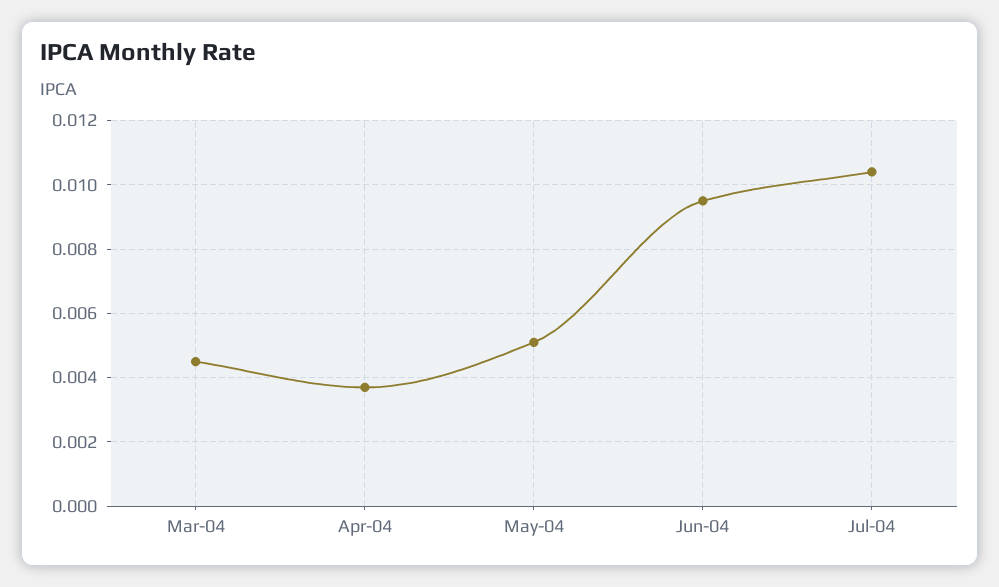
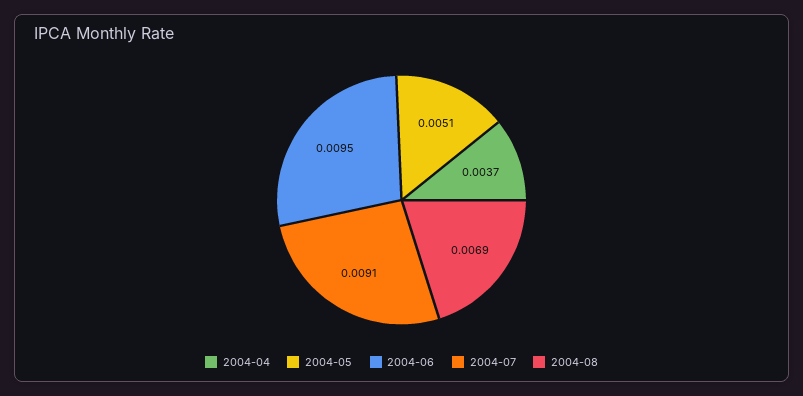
Mar-04: 0.0045 -> none
Jul-04: 0.0105 -> 0.0091
2004-08: none -> 0.0069

